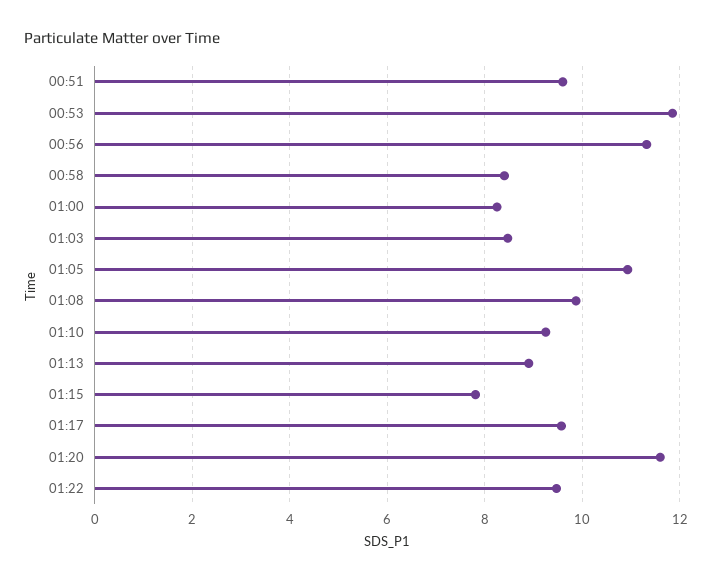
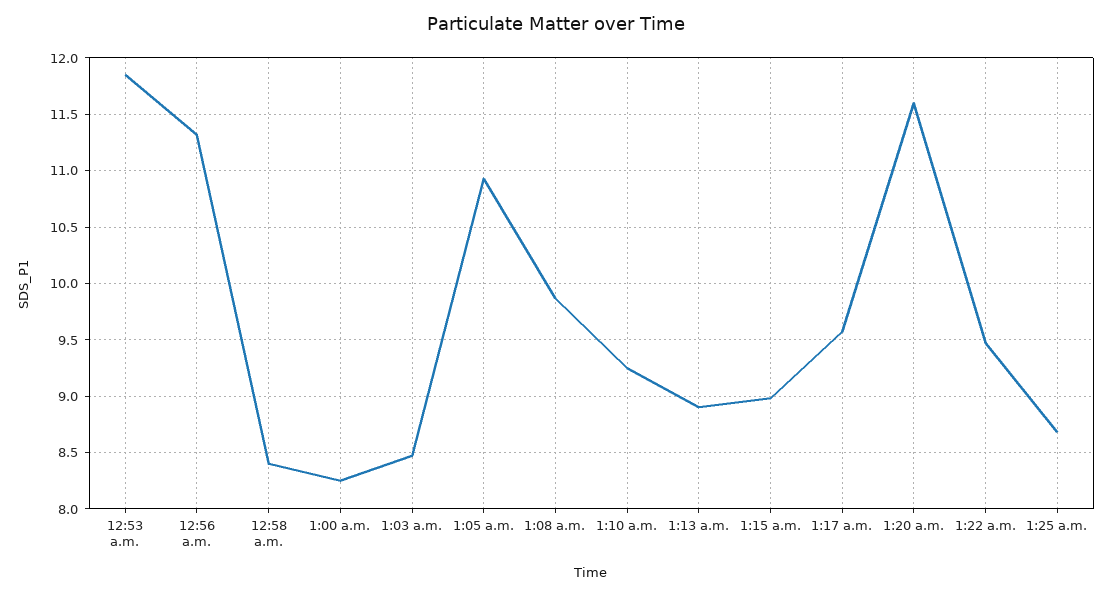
00:51: 9.6 -> none
01:15: 7.8 -> 9
1:25 a.m.: none -> 8.7

